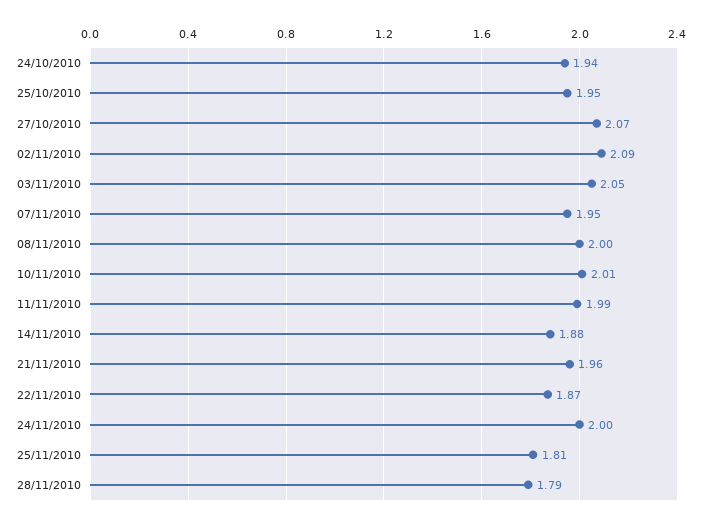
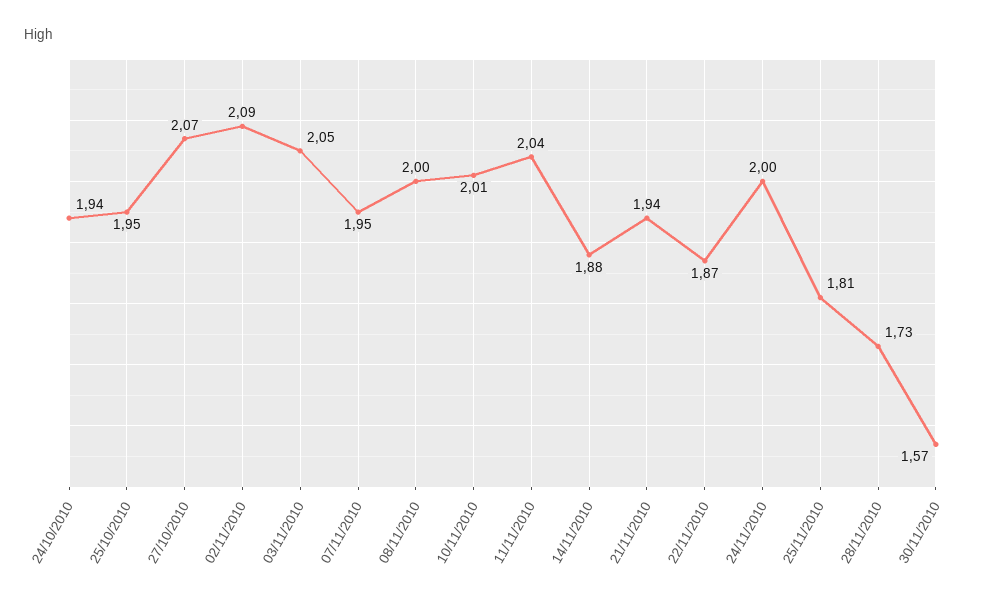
11/11/2010: 1.99 -> 2.04
21/11/2010: 1.96 -> 1.94
28/11/2010: 1.79 -> 1.73
30/11/2010: none -> 1.57

